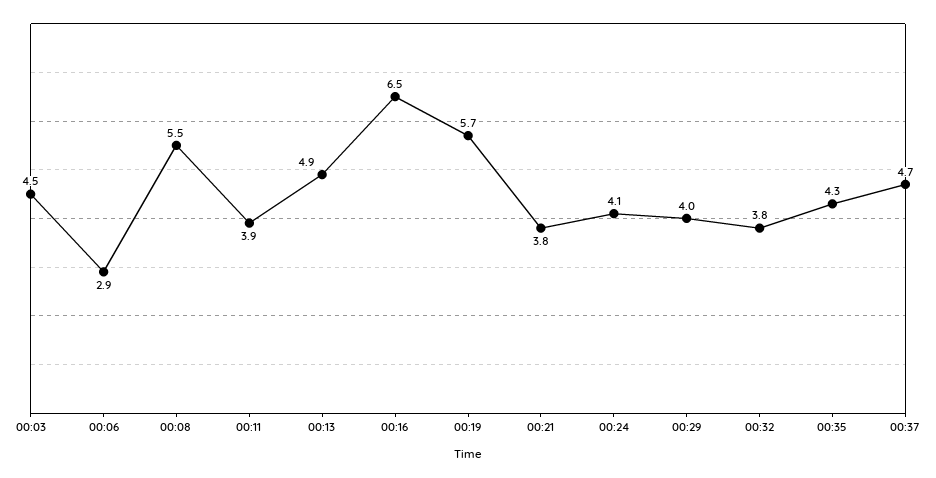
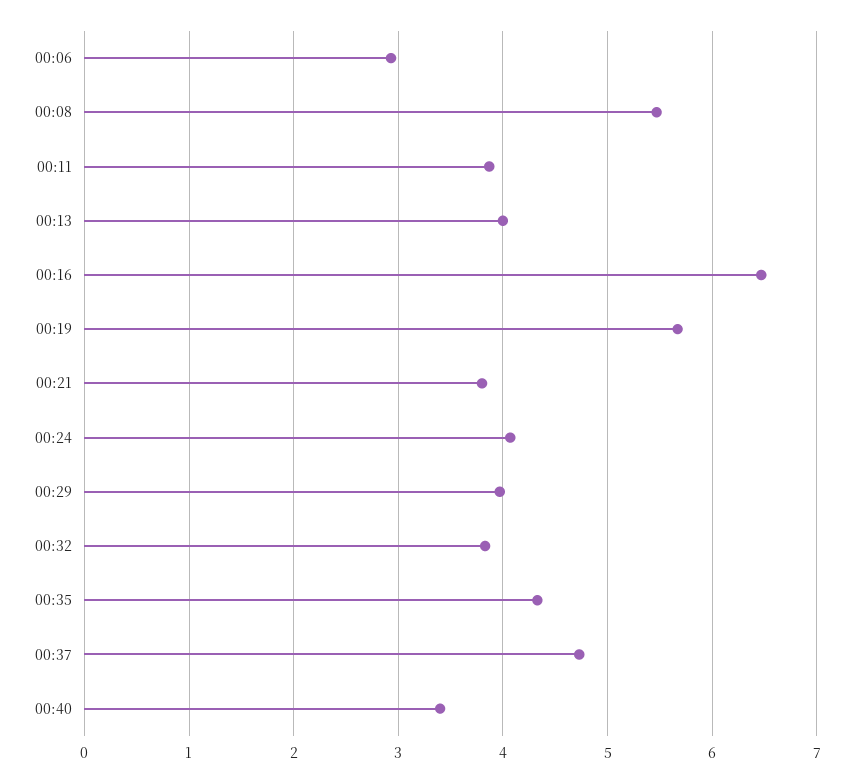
00:03: 4.5 -> none
00:13: 4.9 -> 4
00:40: none -> 3.4

